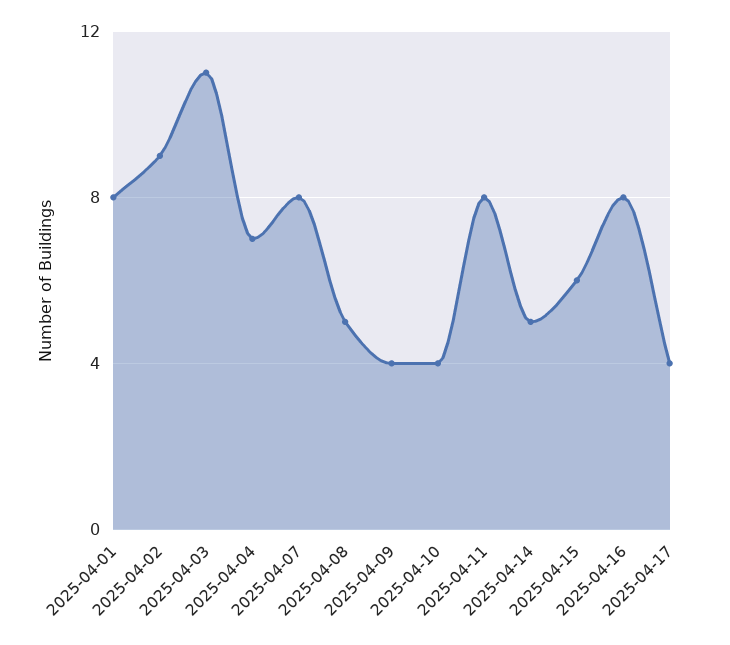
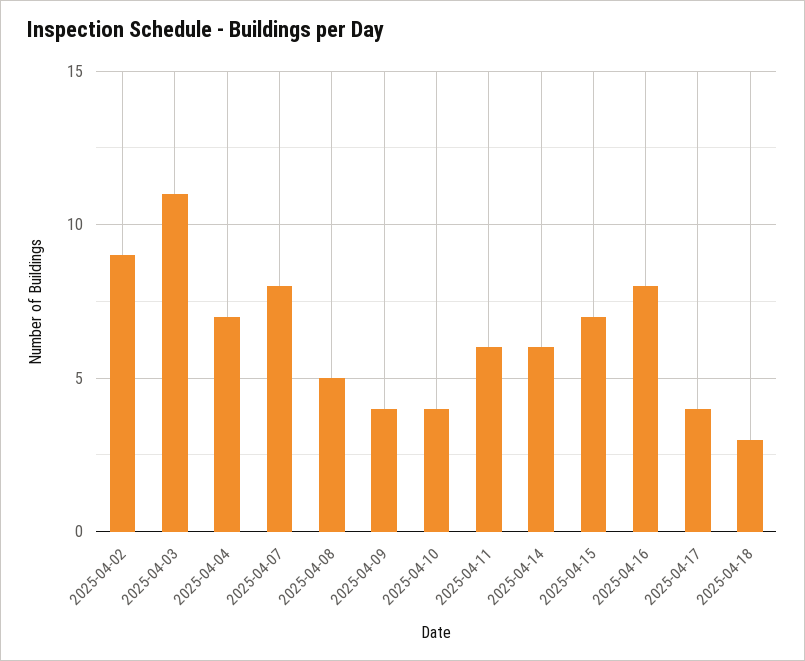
2025-04-01: 8 -> none
2025-04-11: 8 -> 6
2025-04-14: 5 -> 6
2025-04-15: 6 -> 7
2025-04-18: none -> 3

